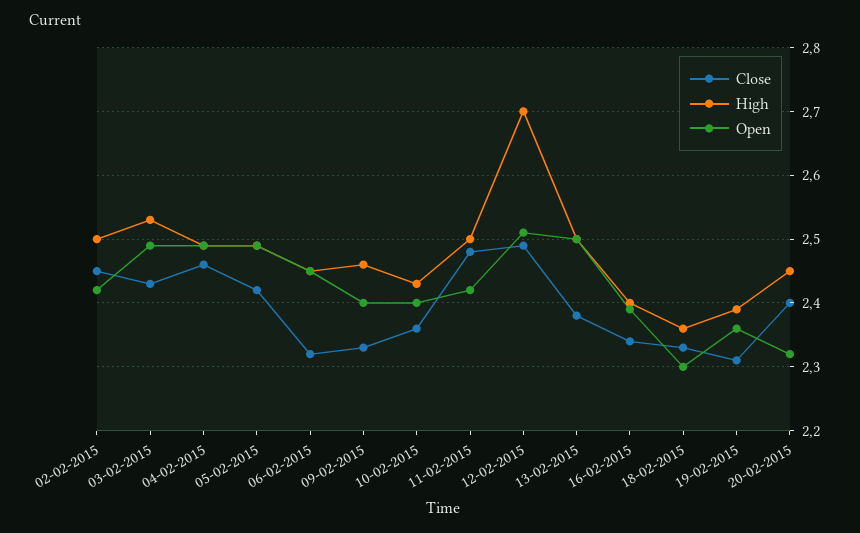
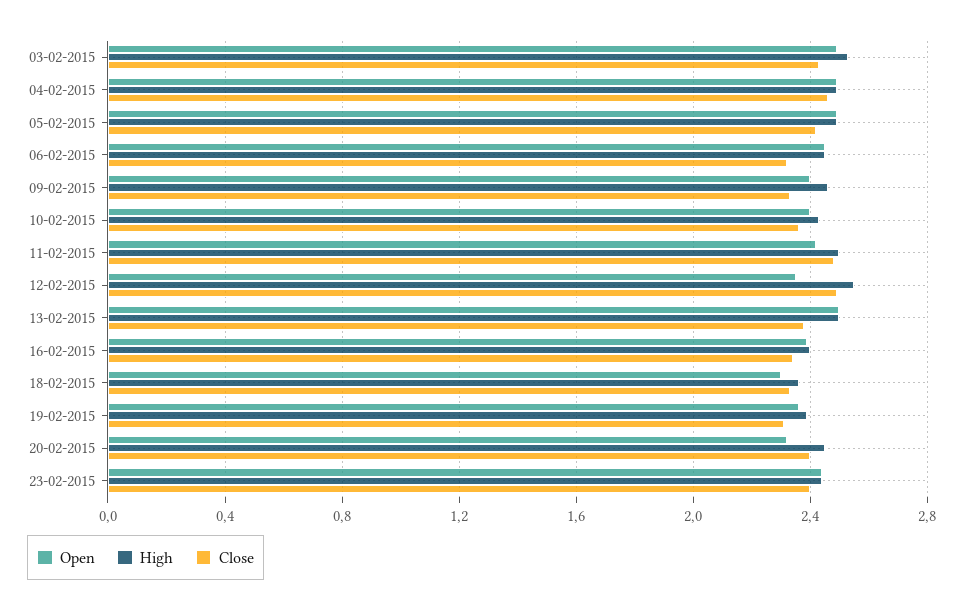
Close, 02-02-2015: 2.45 -> none
High, 02-02-2015: 2.5 -> none
Open, 02-02-2015: 2.42 -> none
High, 12-02-2015: 2.7 -> 2.55
Open, 12-02-2015: 2.51 -> 2.35
Open, 23-02-2015: none -> 2.45
High, 23-02-2015: none -> 2.45
Close, 23-02-2015: none -> 2.4

